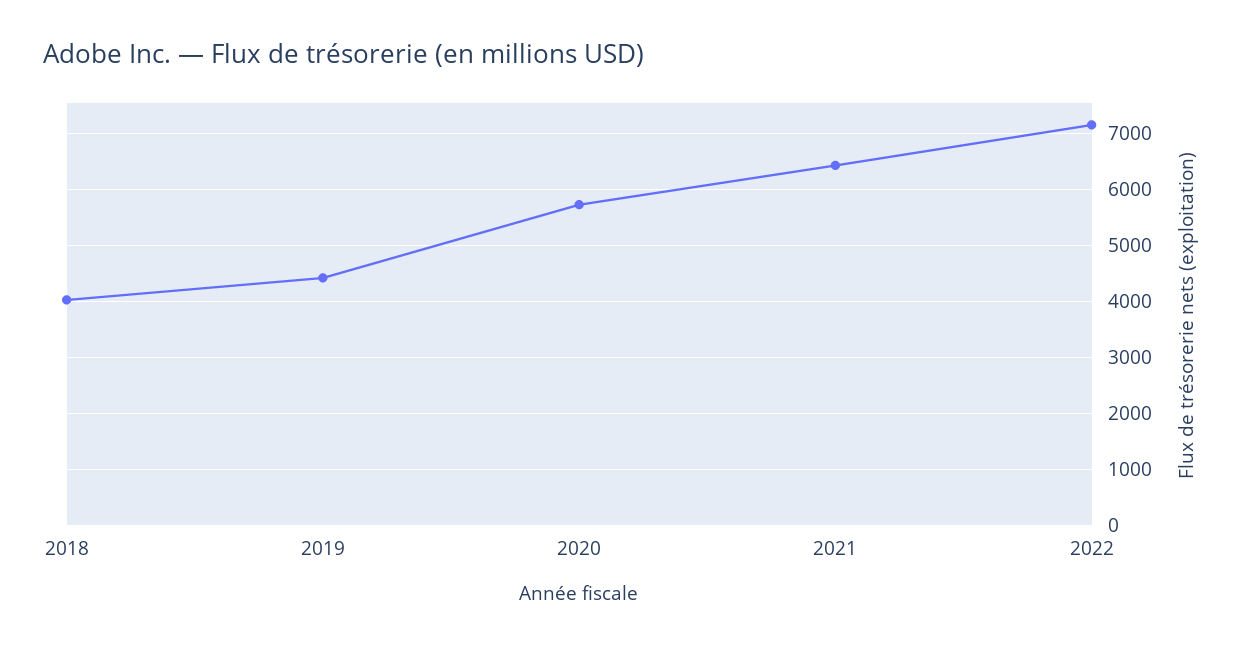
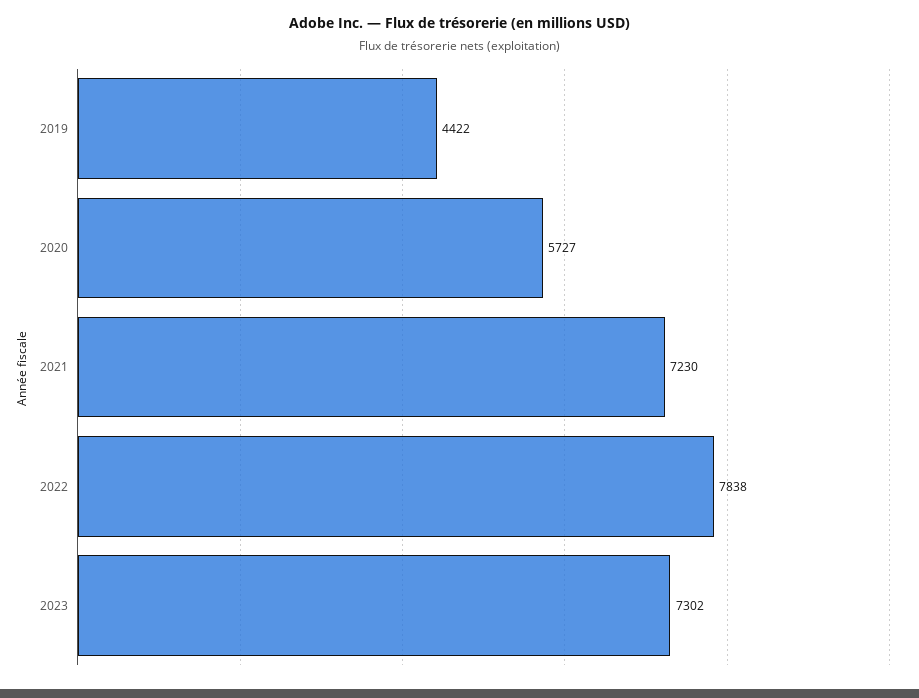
2018: 4000 -> none
2021: 6400 -> 7230
2022: 7200 -> 7838
2023: none -> 7302

